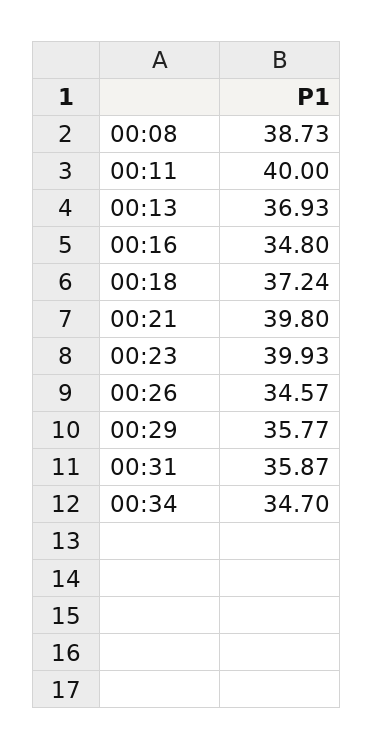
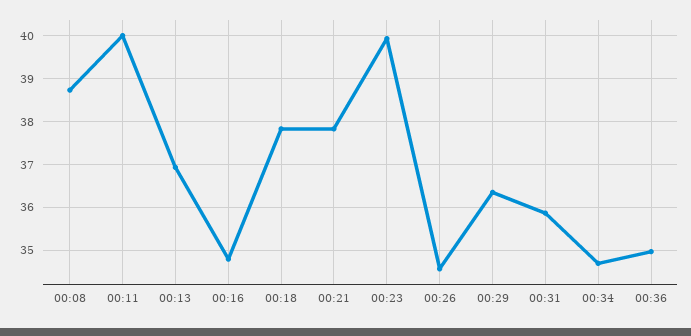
00:18: 37.24 -> 37.8
00:21: 39.8 -> 37.8
00:29: 35.77 -> 36.4
00:36: none -> 35

